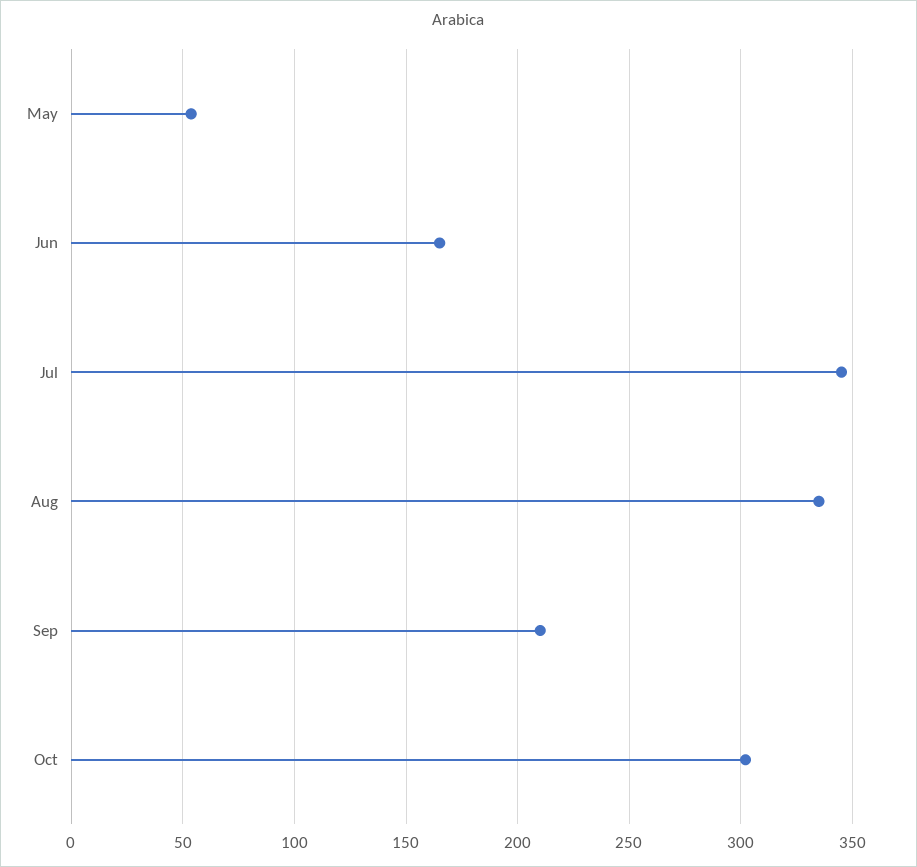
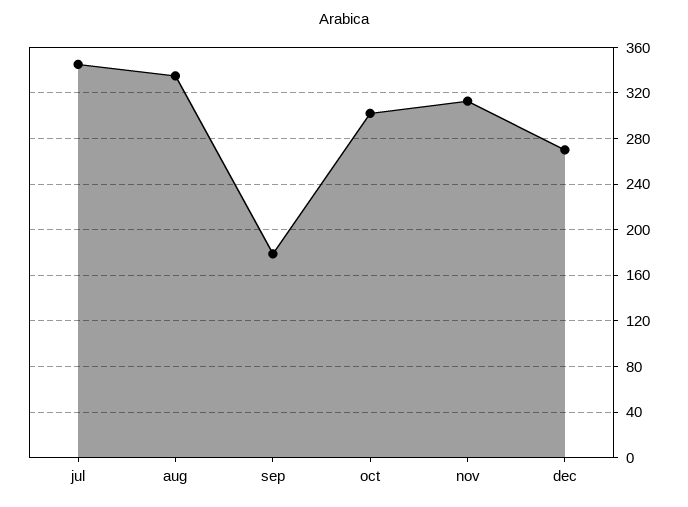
May: 55 -> none
Jun: 165 -> none
Sep: 210 -> 180
nov: none -> 310
dec: none -> 270

